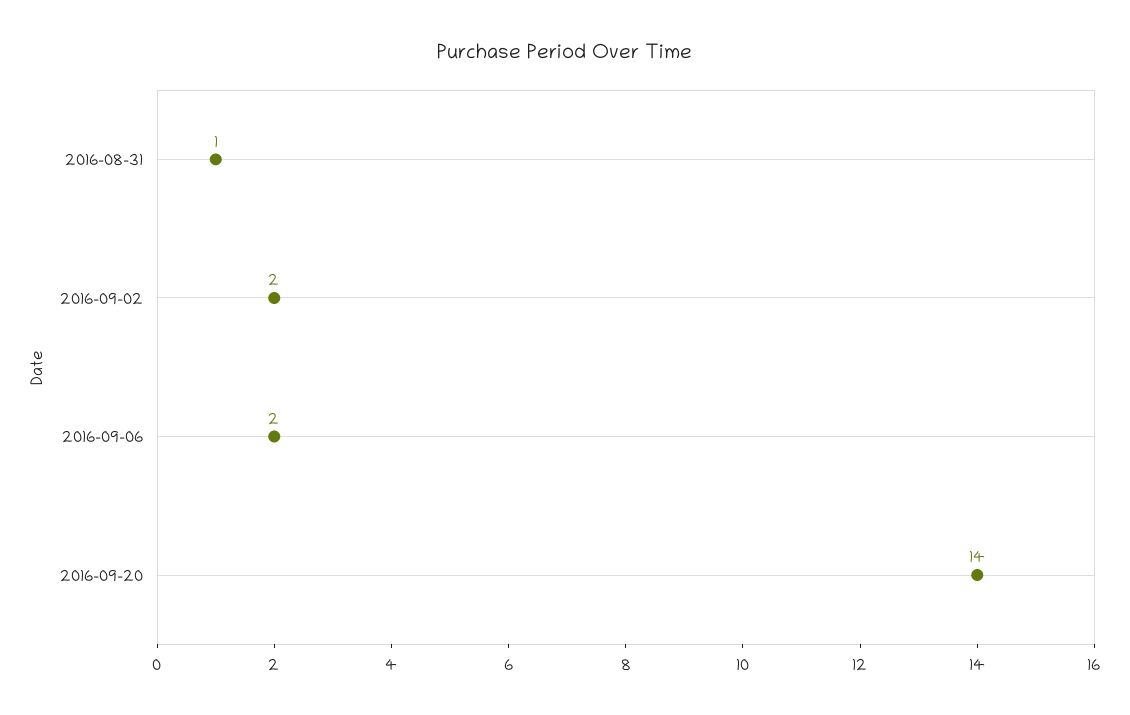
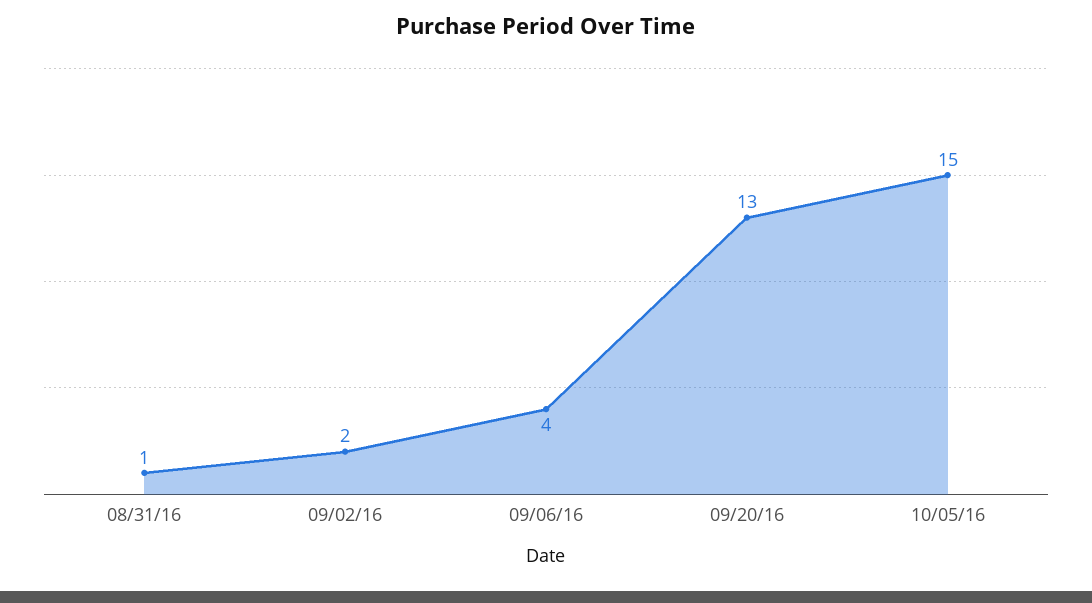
2016-09-06: 2 -> 4
2016-09-20: 14 -> 13
10/05/16: none -> 15

